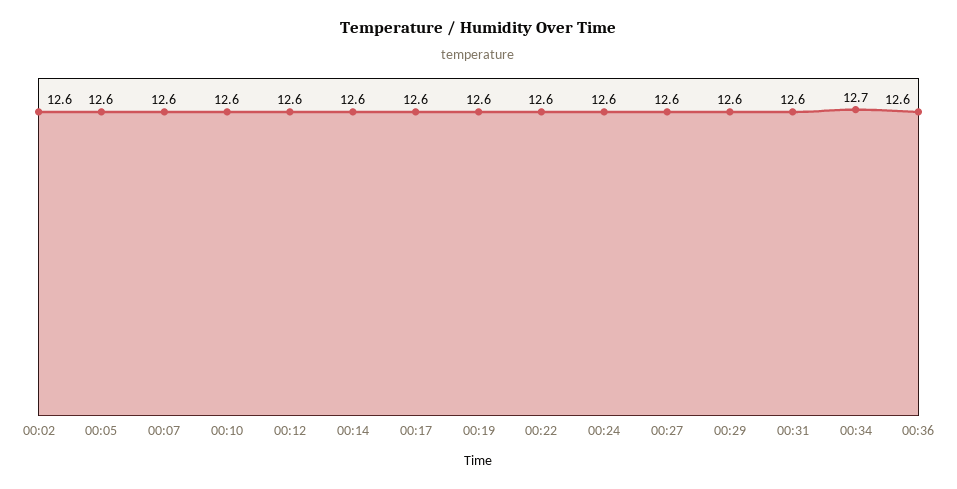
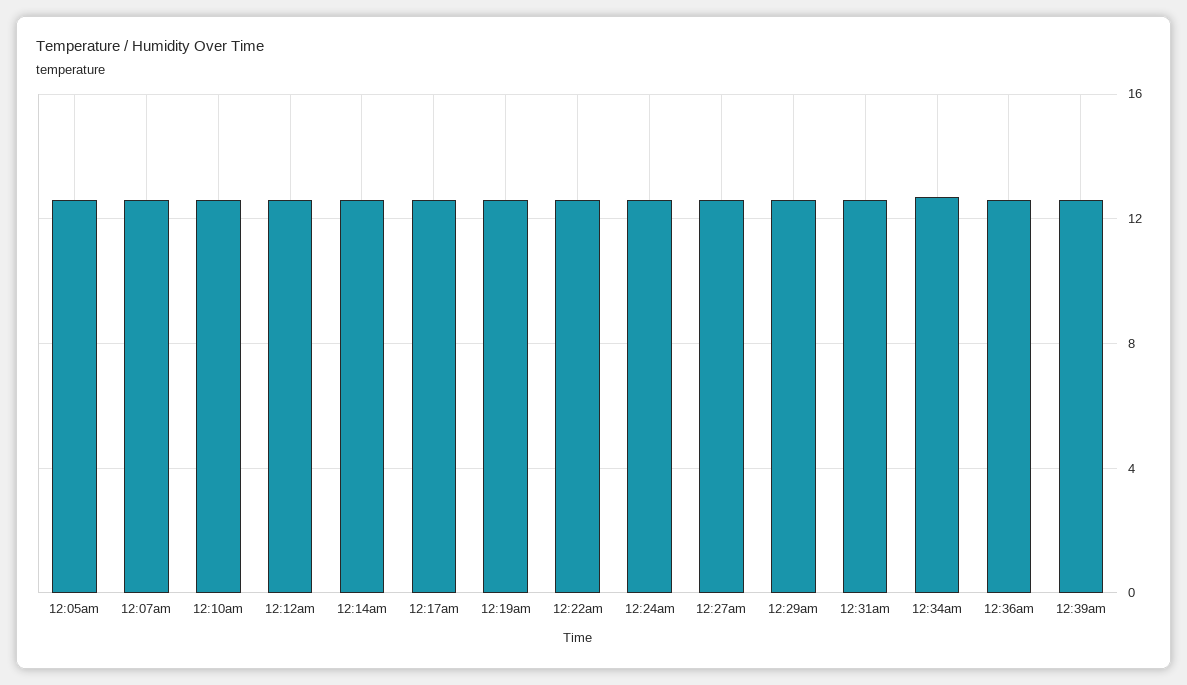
00:02: 12.6 -> none
12:39am: none -> 12.5

